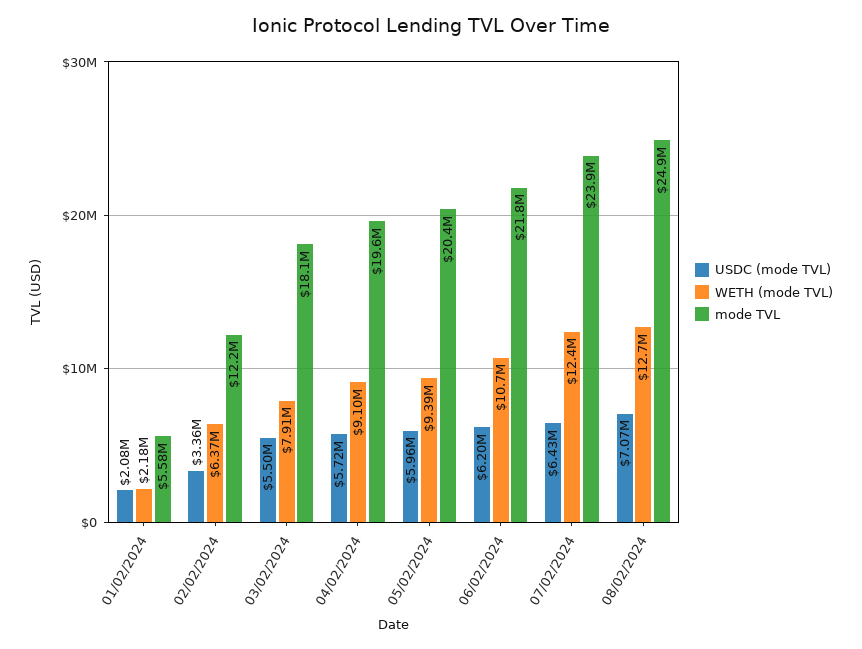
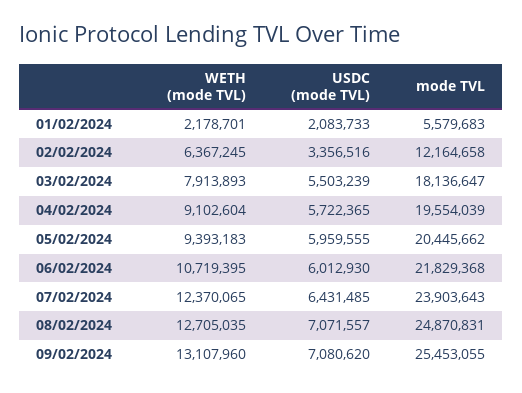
USDC (mode TVL), 06/02/2024: 6200000 -> 6012930
WETH (mode TVL), 09/02/2024: none -> 13107960
USDC (mode TVL), 09/02/2024: none -> 7080620
mode TVL, 09/02/2024: none -> 25453055

